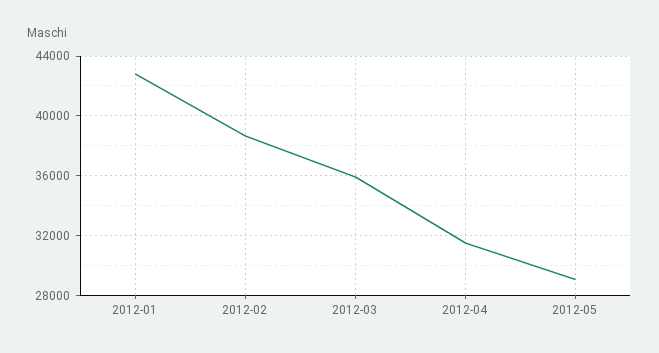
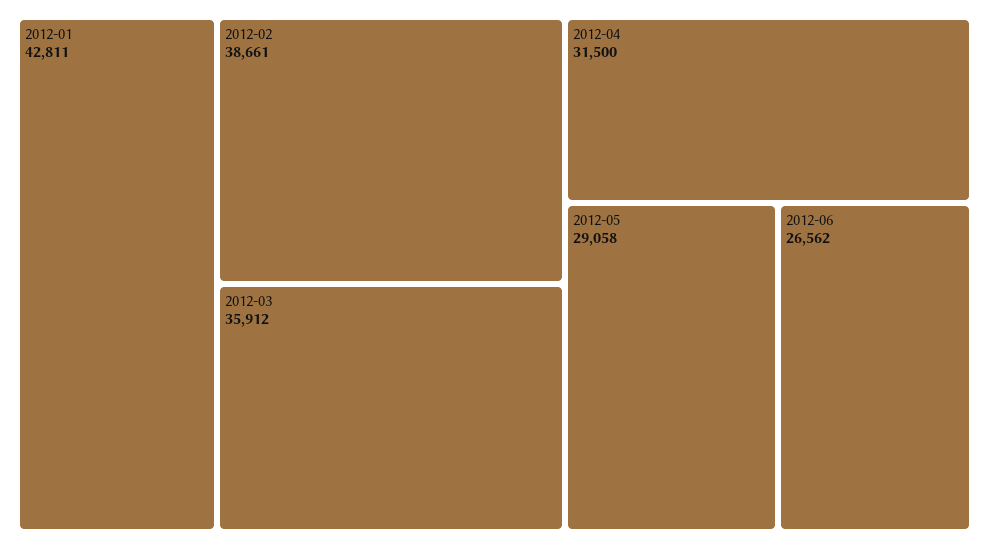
2012-06: none -> 26562

